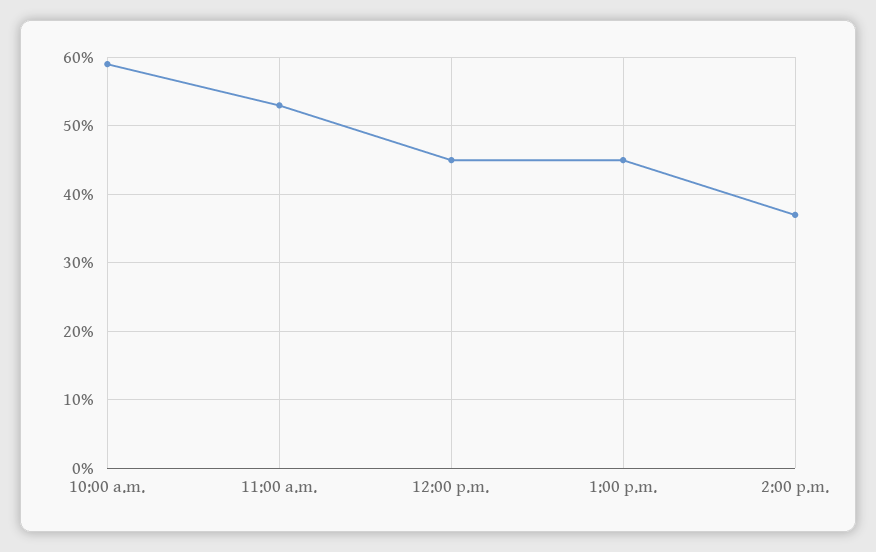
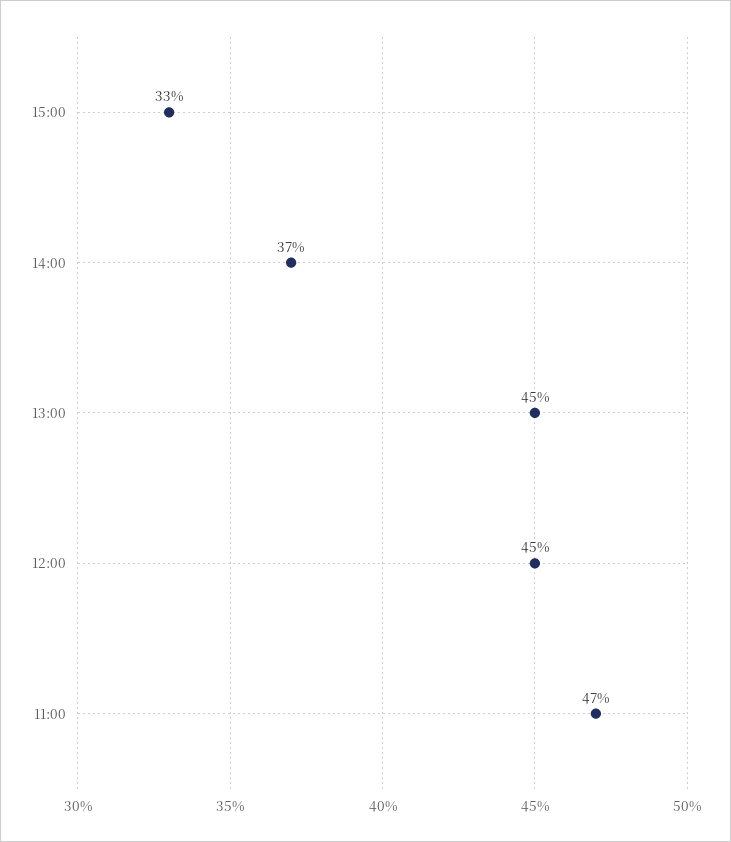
10:00 a.m.: 59 -> none
11:00 a.m.: 53 -> 47
15:00: none -> 33

